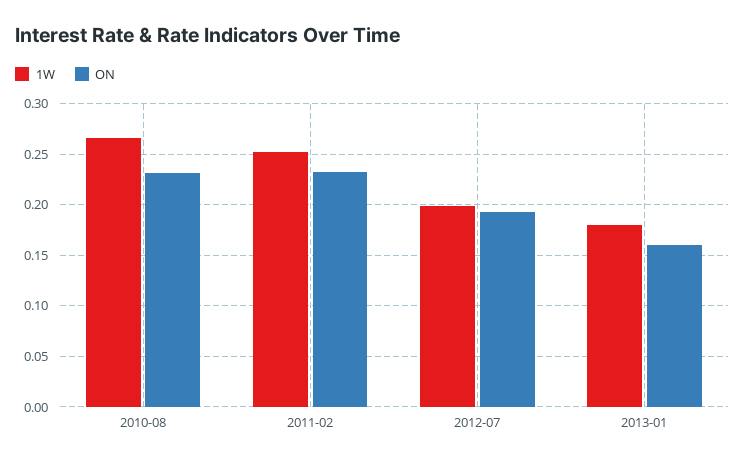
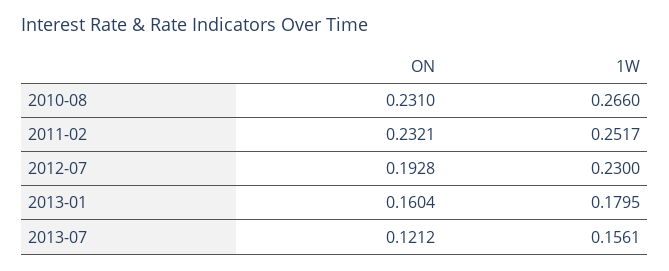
1W, 2012-07: 0.2 -> 0.23
ON, 2013-07: none -> 0.1212
1W, 2013-07: none -> 0.1561

